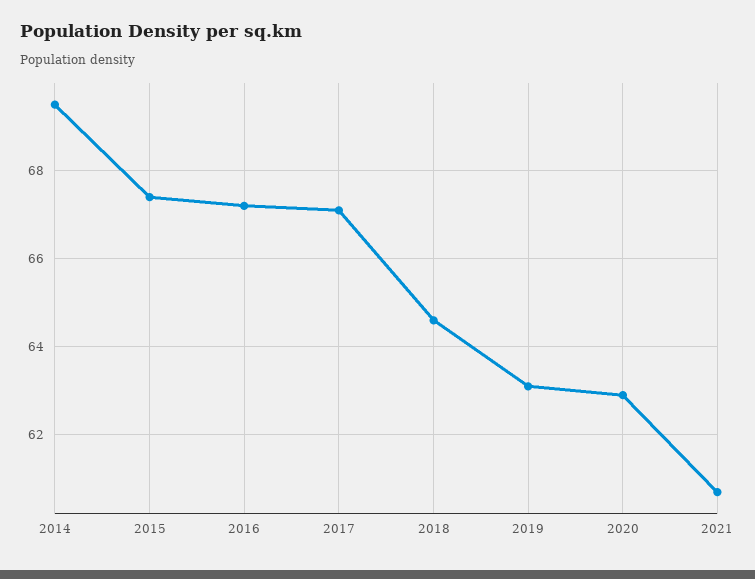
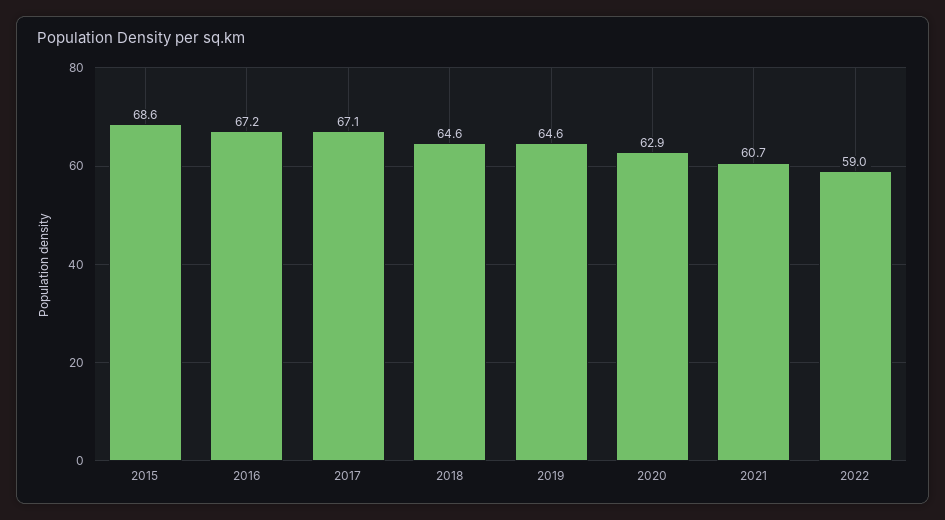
2014: 69.5 -> none
2015: 67.5 -> 68.6
2019: 63 -> 64.6
2022: none -> 59

